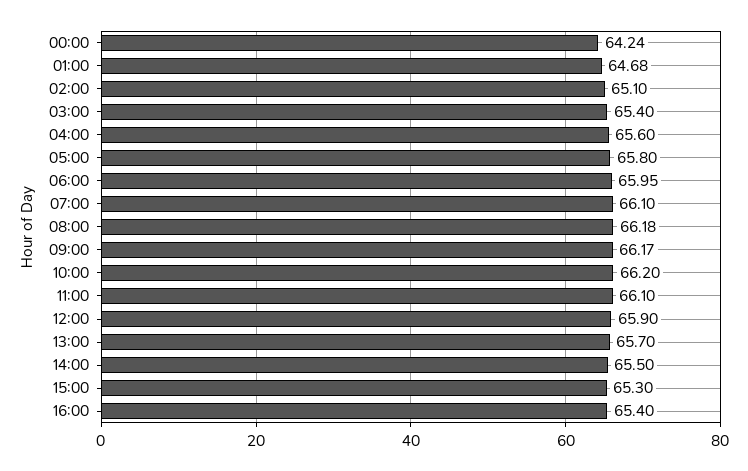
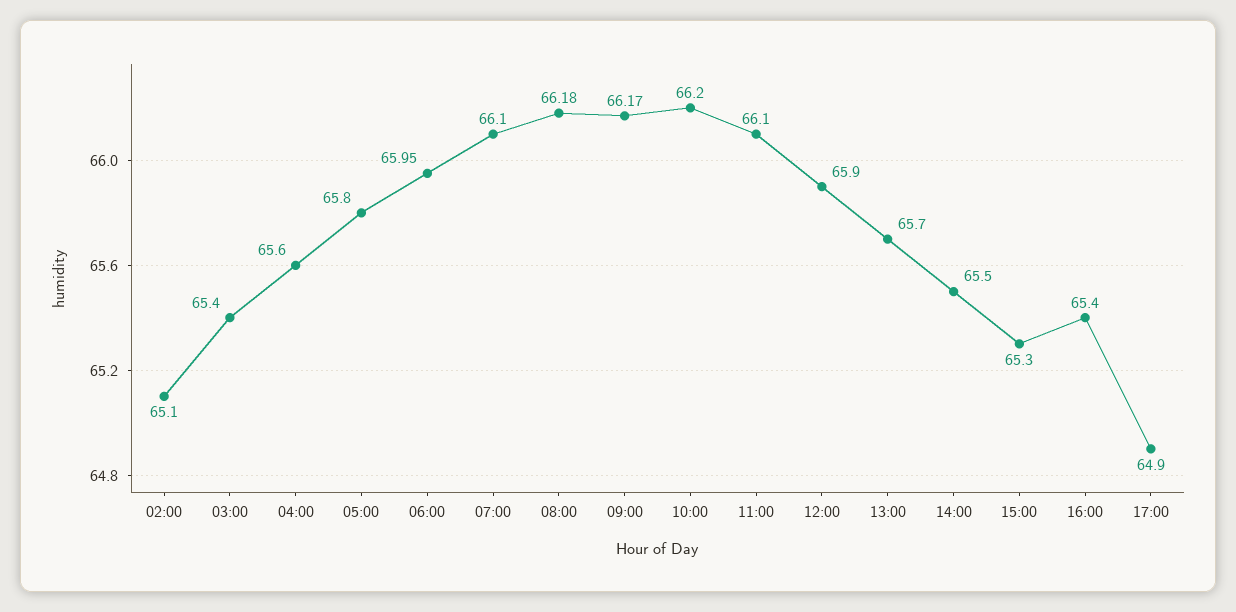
00:00: 64.24 -> none
01:00: 64.68 -> none
17:00: none -> 64.9

